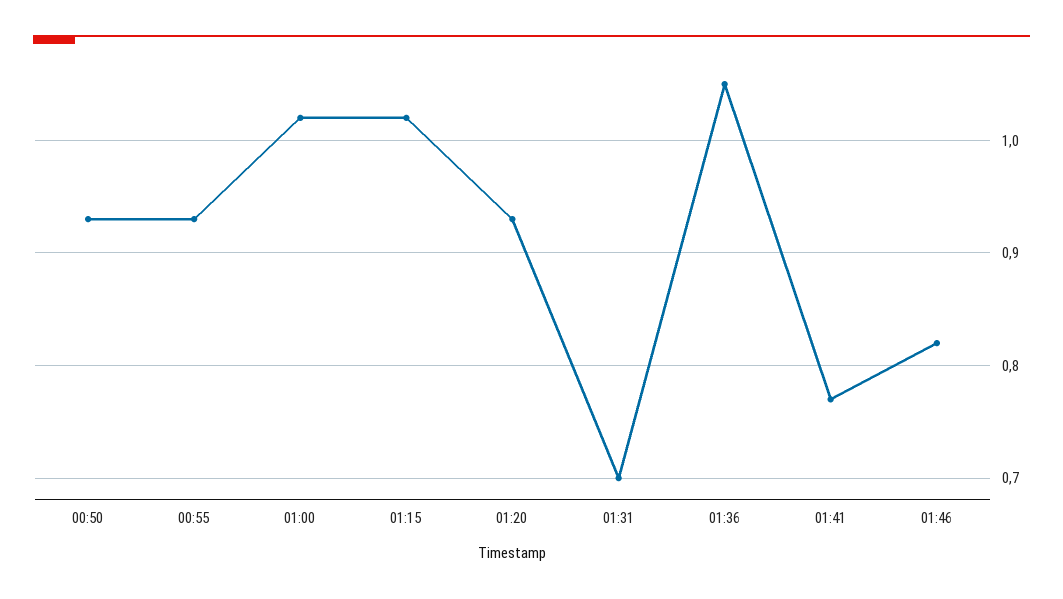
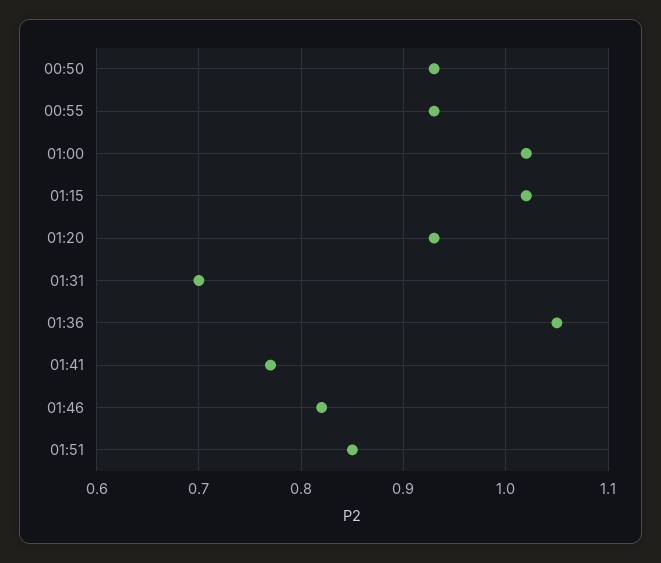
01:51: none -> 0.85

